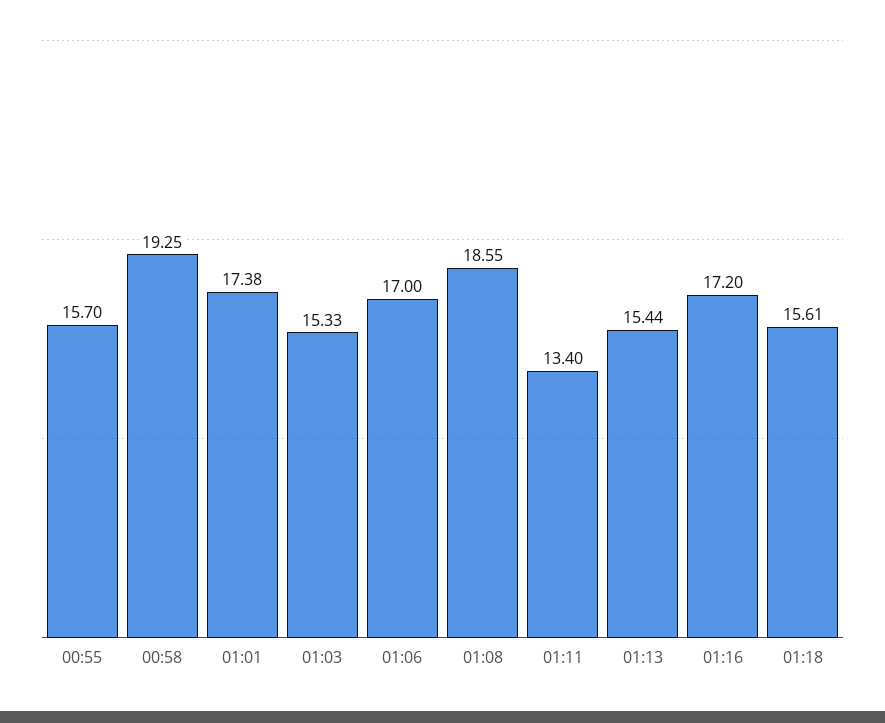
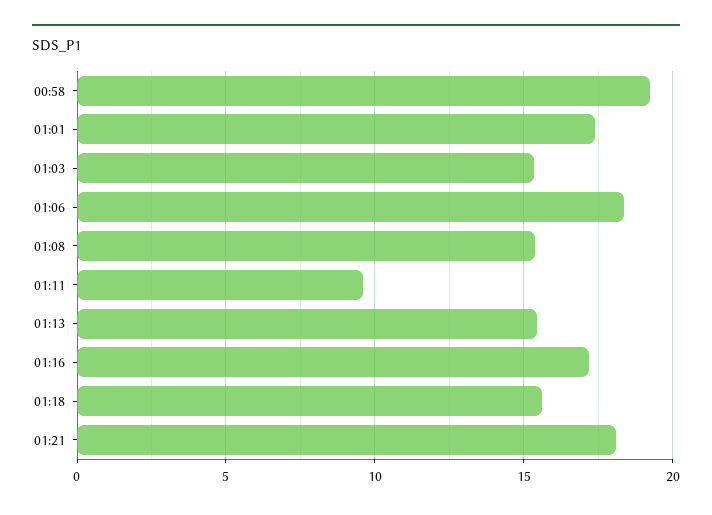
00:55: 15.7 -> none
01:06: 17 -> 18.5
01:08: 18.55 -> 15.5
01:11: 13.4 -> 9.5
01:21: none -> 18

